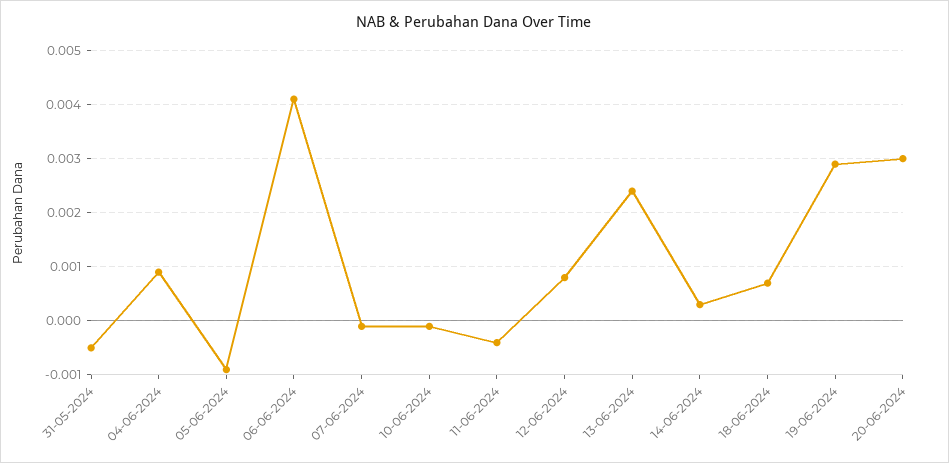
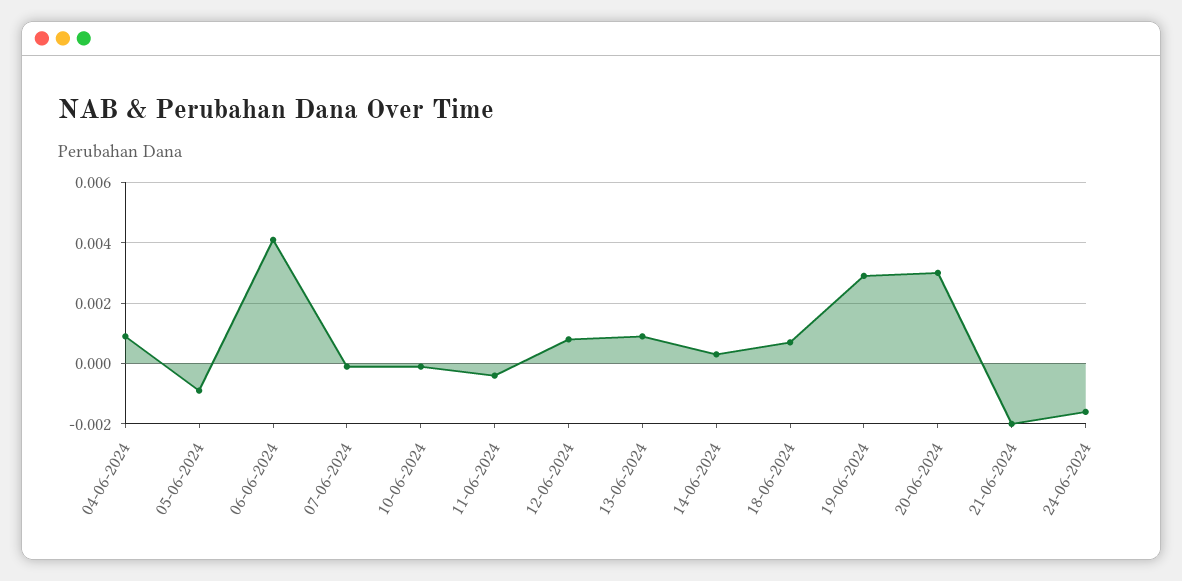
31-05-2024: -0.0005 -> none
13-06-2024: 0.0025 -> 0.001
21-06-2024: none -> -0.002
24-06-2024: none -> -0.0015

